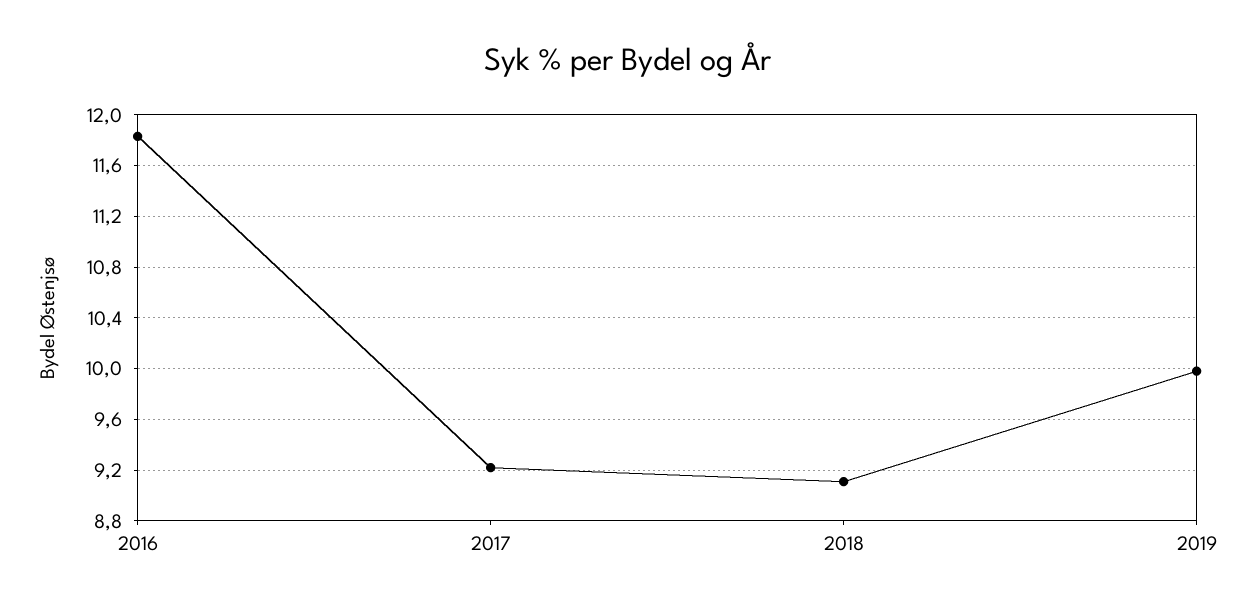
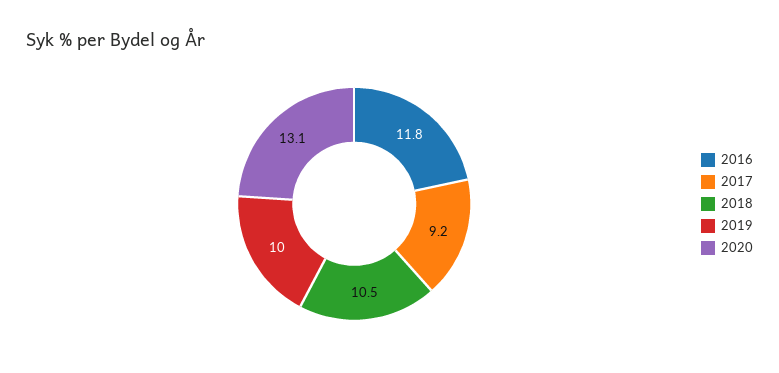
2018: 9.1 -> 10.5
2020: none -> 13.1

